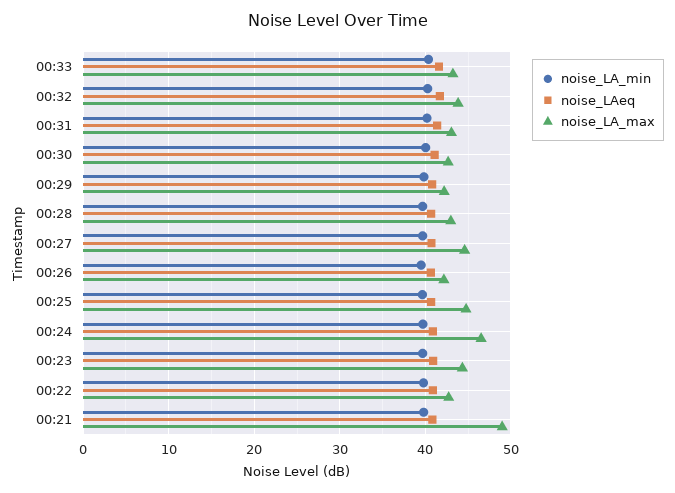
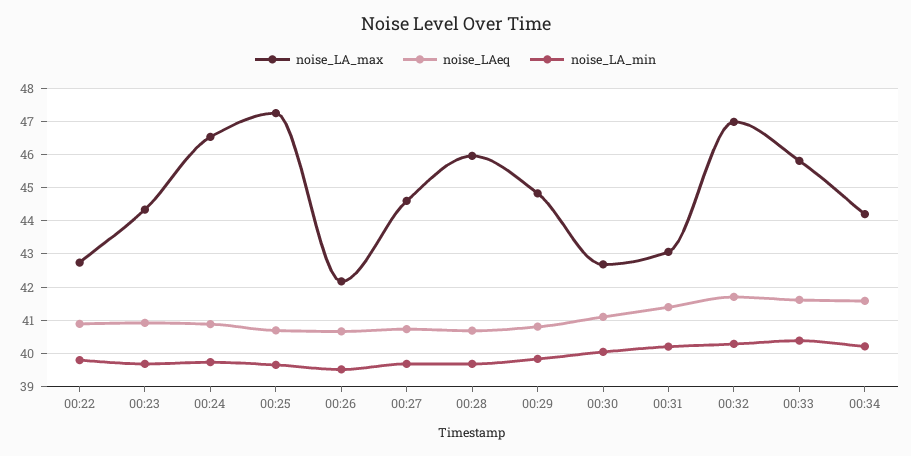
noise_LA_max, 00:33: 43 -> 45.8
noise_LA_max, 00:32: 44 -> 47
noise_LA_max, 00:29: 42 -> 44.8
noise_LA_max, 00:28: 43 -> 46
noise_LA_max, 00:25: 45 -> 47.2
noise_LA_min, 00:21: 40 -> none
noise_LAeq, 00:21: 41 -> none
noise_LA_max, 00:21: 49 -> none
noise_LA_max, 00:34: none -> 44.2
noise_LAeq, 00:34: none -> 41.6
noise_LA_min, 00:34: none -> 40.2

